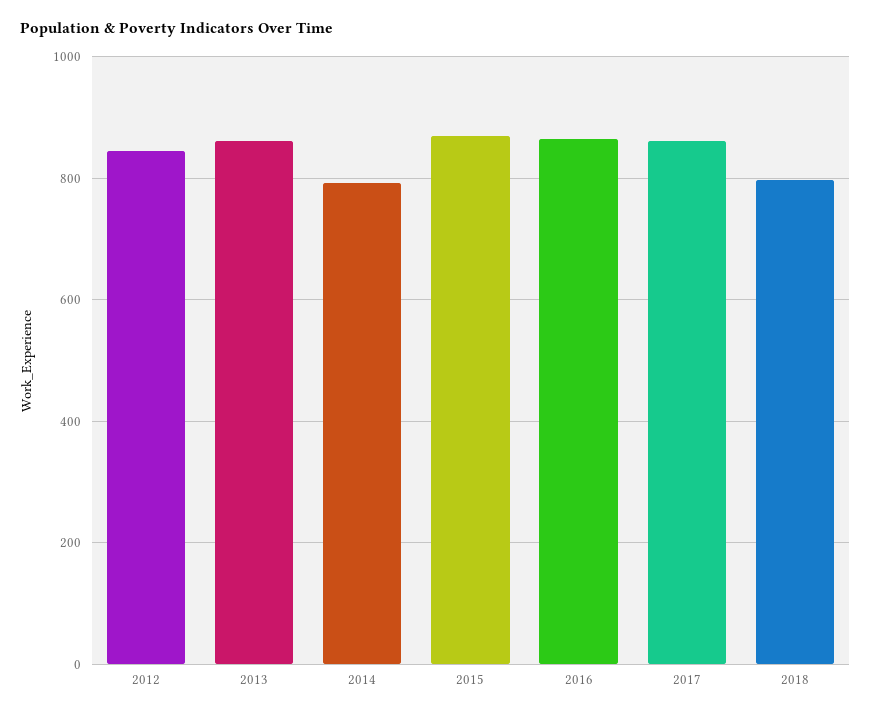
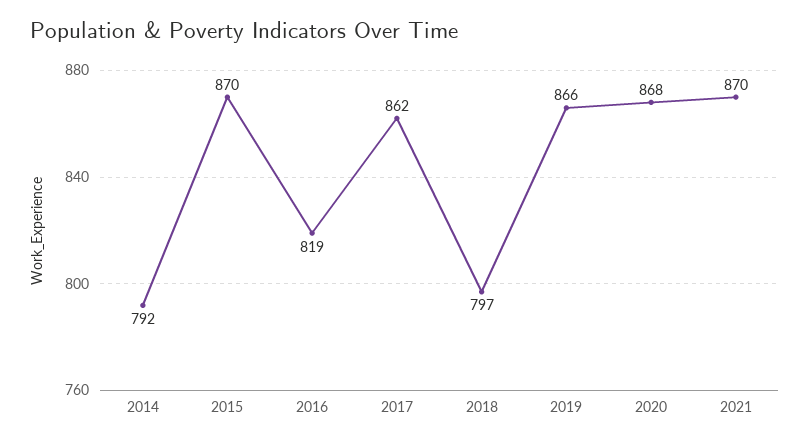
2012: 840 -> none
2013: 860 -> none
2016: 860 -> 819
2019: none -> 866
2020: none -> 868
2021: none -> 870

